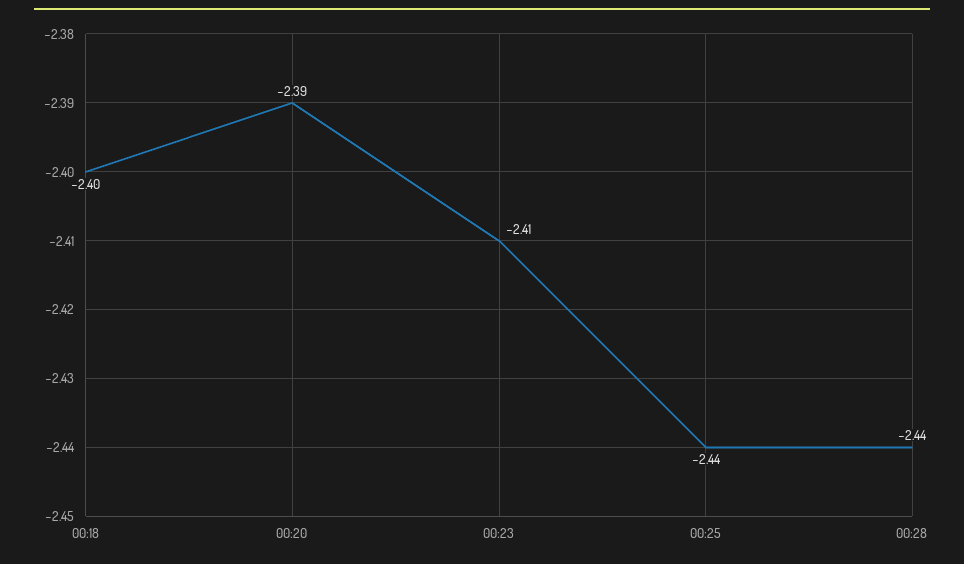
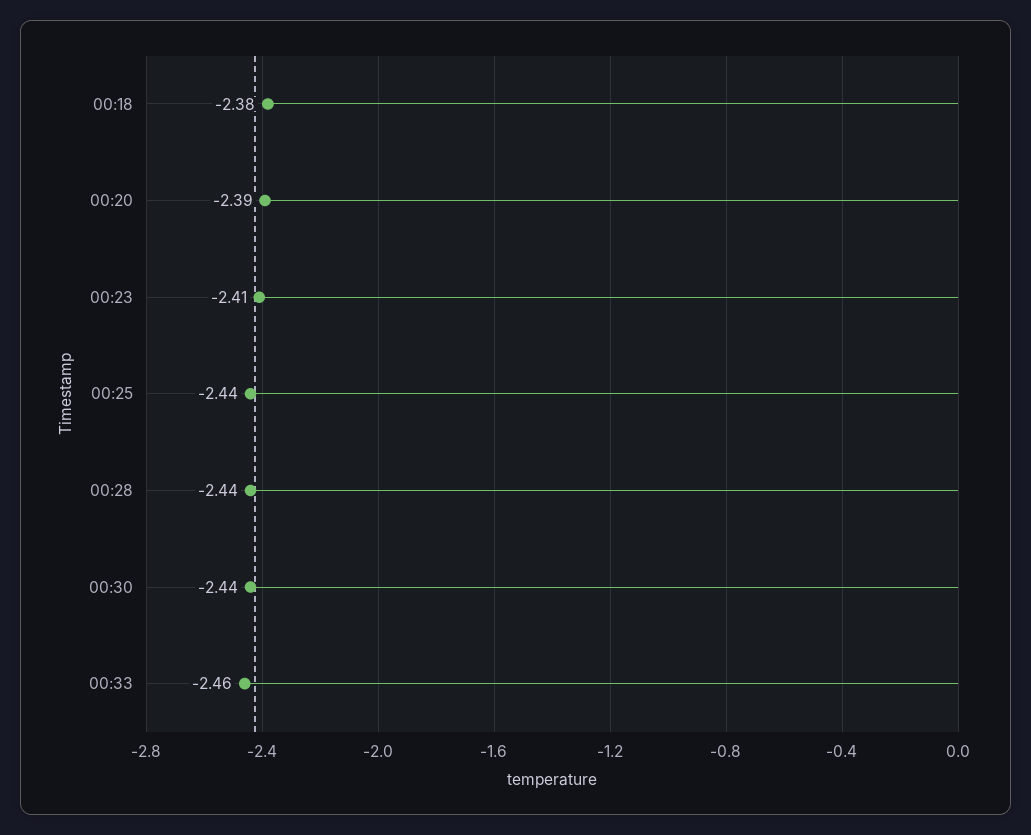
00:18: -2.4 -> -2.38
00:30: none -> -2.44
00:33: none -> -2.46

